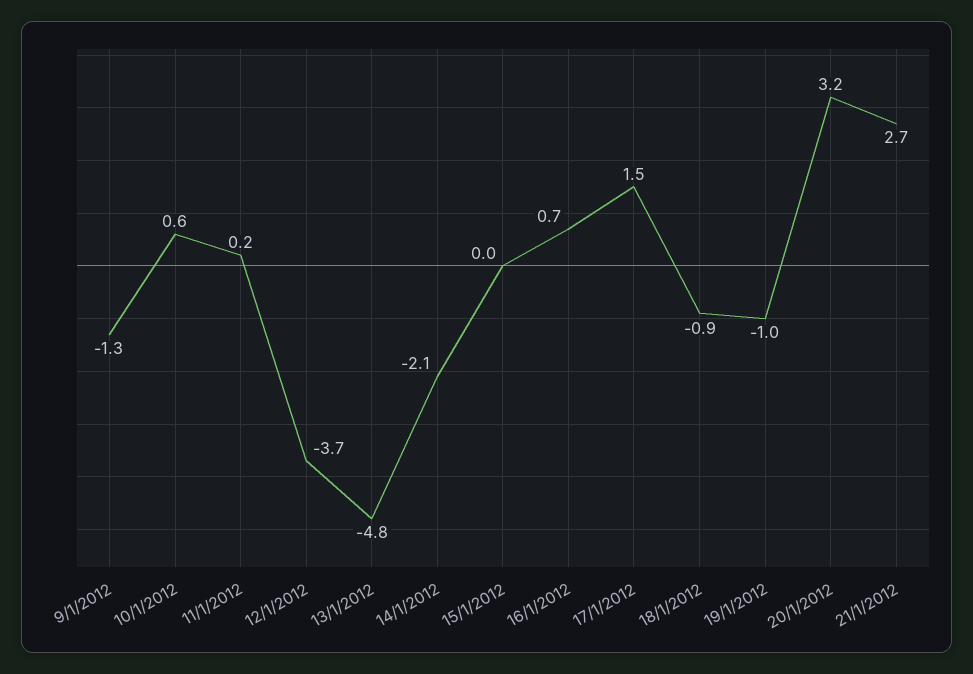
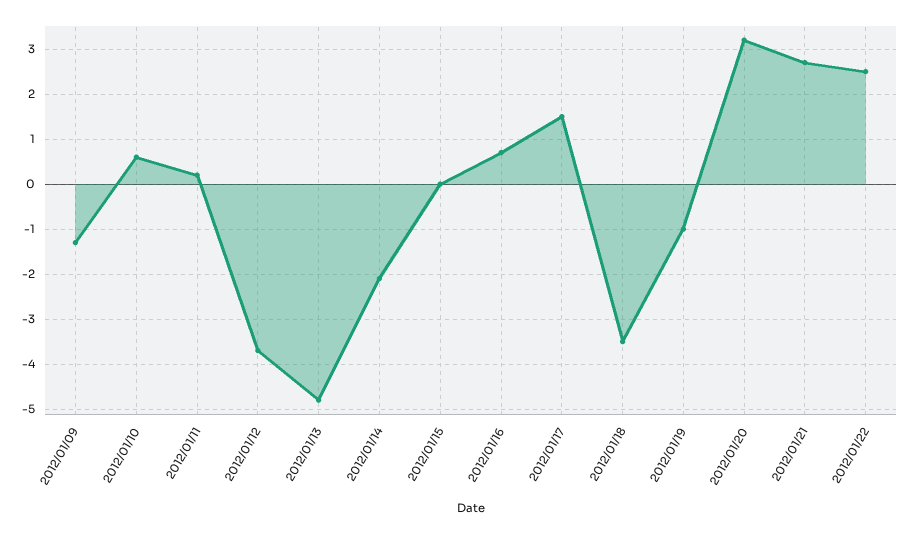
18/1/2012: -0.9 -> -3.5
2012/01/22: none -> 2.5

